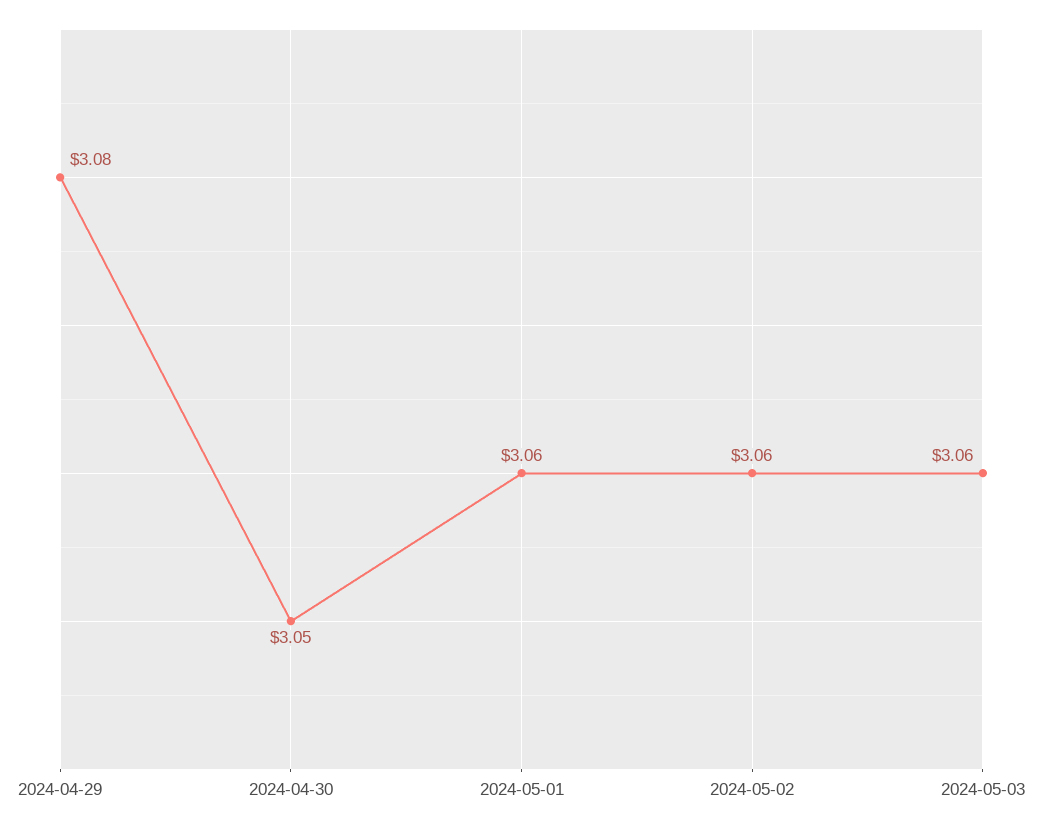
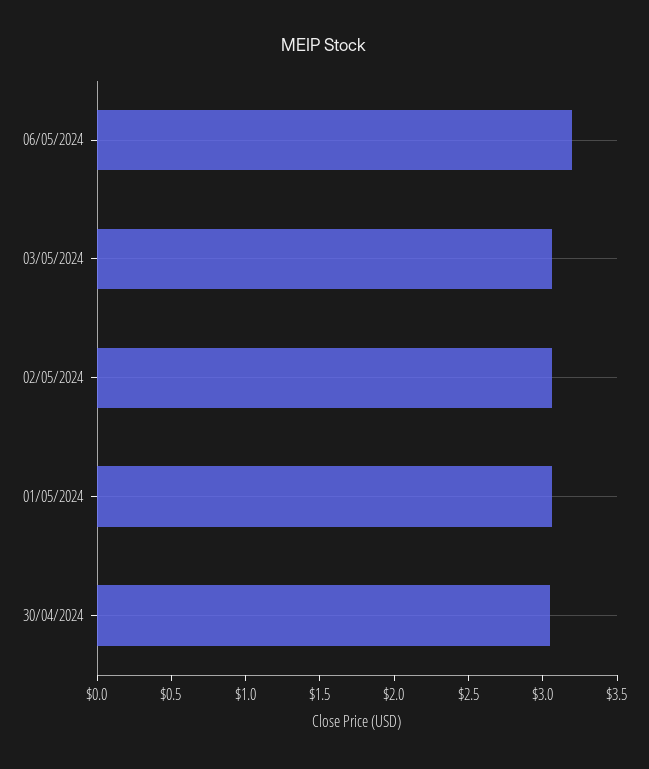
2024-04-29: 3.08 -> none
06/05/2024: none -> 3.2

